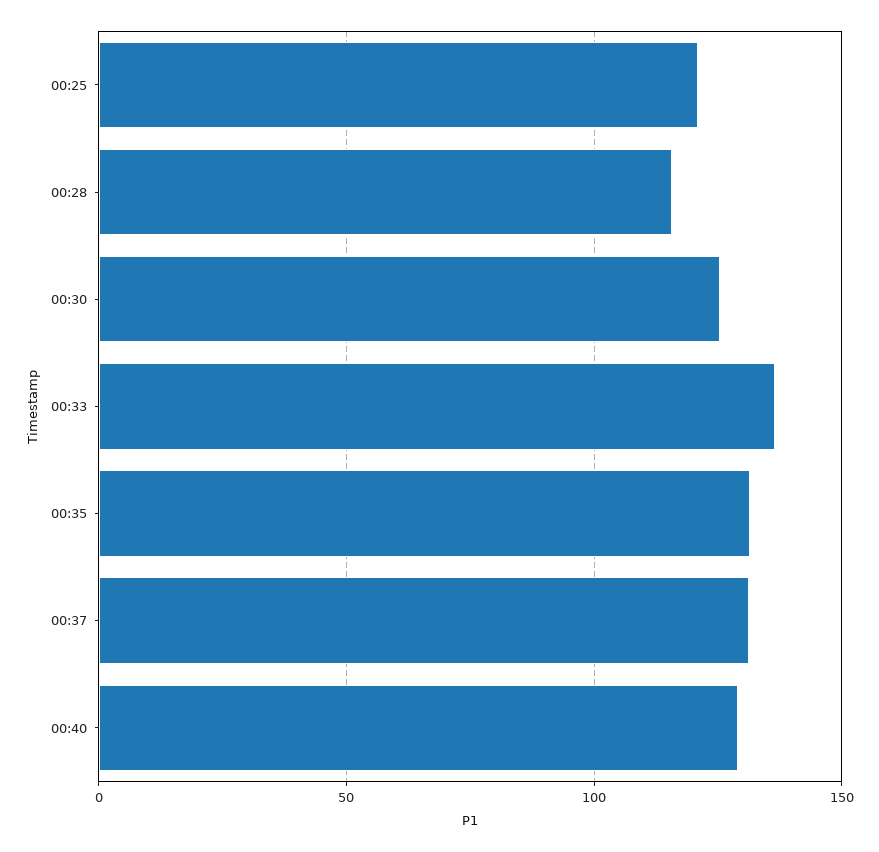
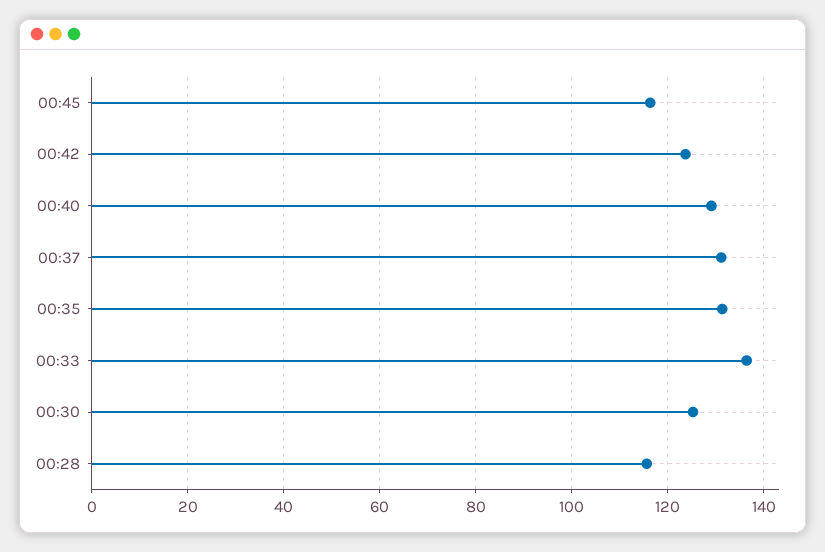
00:25: 120 -> none
00:45: none -> 116
00:42: none -> 124

